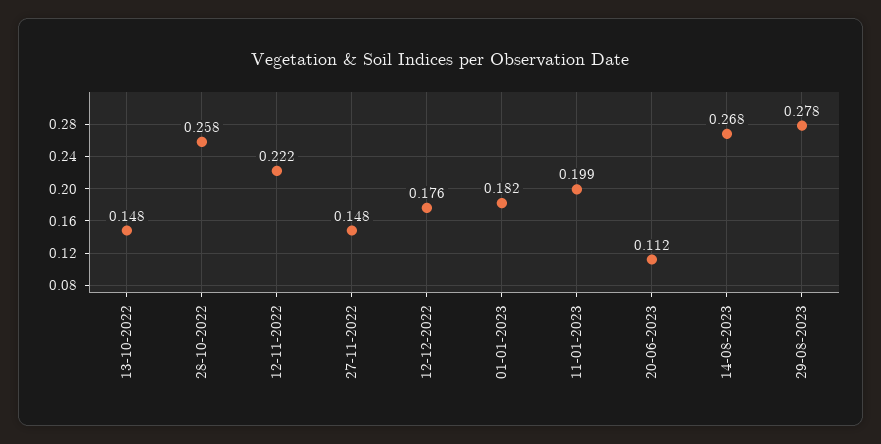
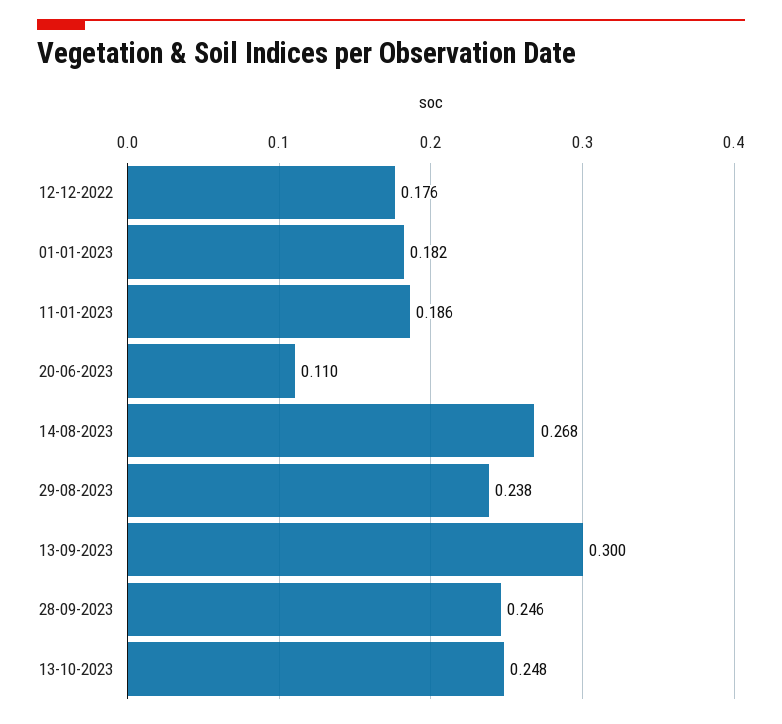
13-10-2022: 0.148 -> none
28-10-2022: 0.258 -> none
12-11-2022: 0.222 -> none
27-11-2022: 0.148 -> none
11-01-2023: 0.199 -> 0.186
20-06-2023: 0.112 -> 0.11
29-08-2023: 0.278 -> 0.238
13-09-2023: none -> 0.3
28-09-2023: none -> 0.246
13-10-2023: none -> 0.248

